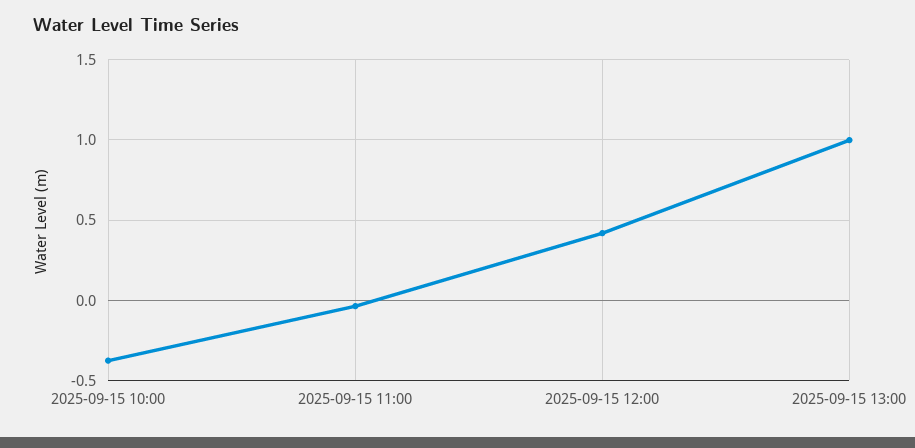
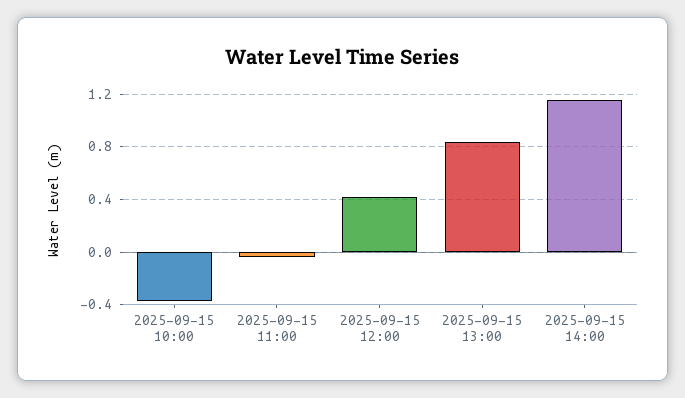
2025-09-15 13:00: 1 -> 0.85
2025-09-15 14:00: none -> 1.15

